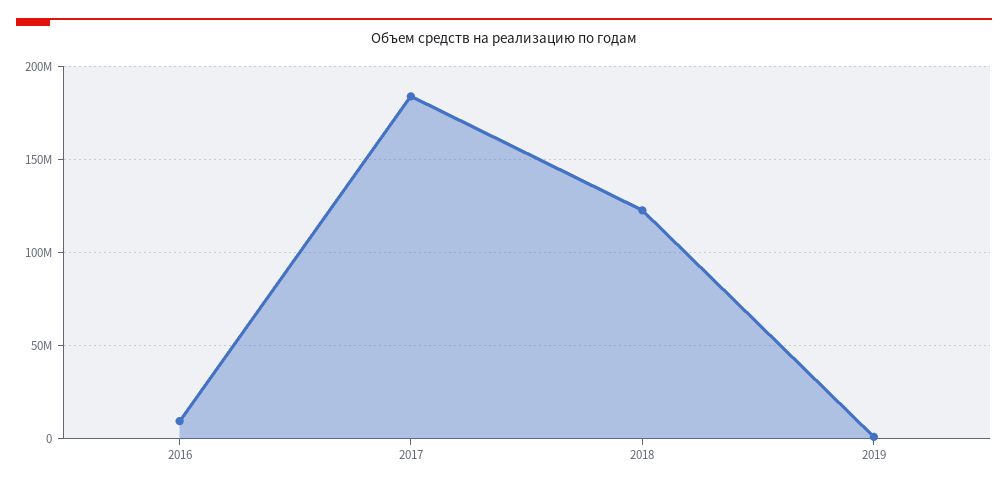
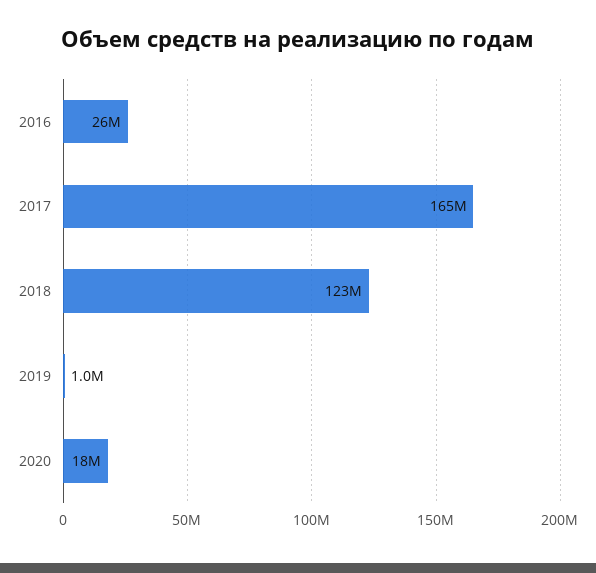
2016: 10000000 -> 26000000
2017: 185000000 -> 165000000
2020: none -> 18000000

